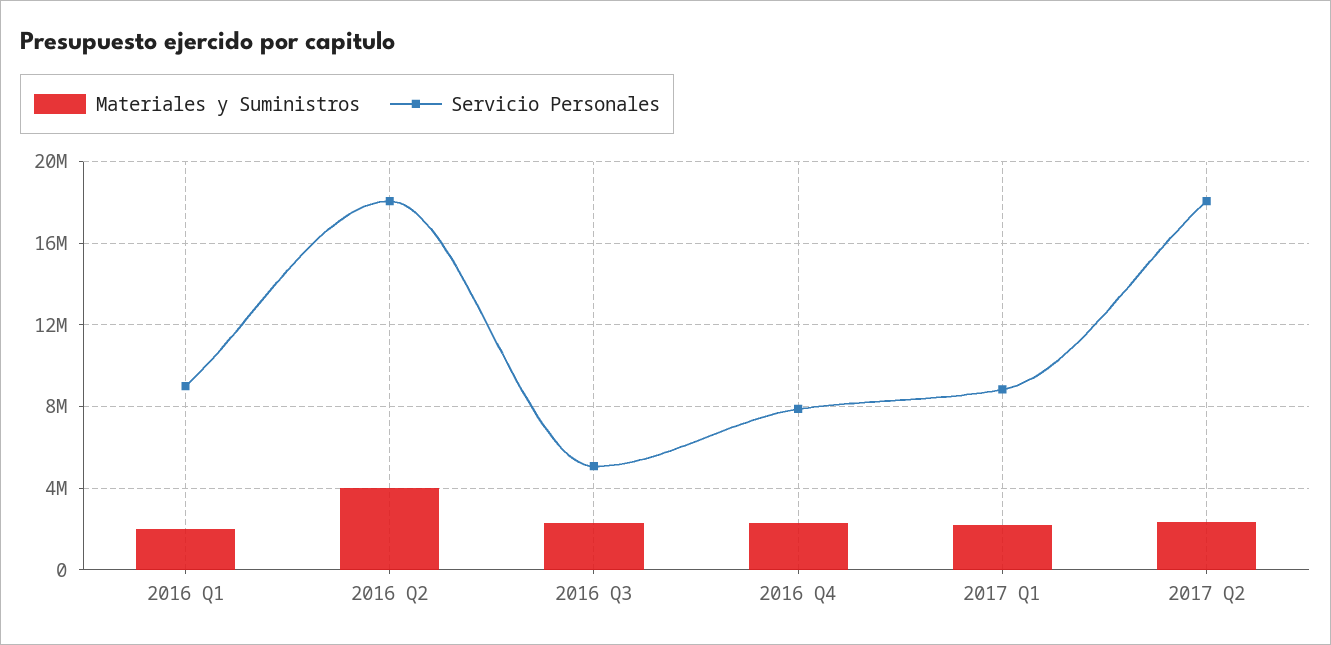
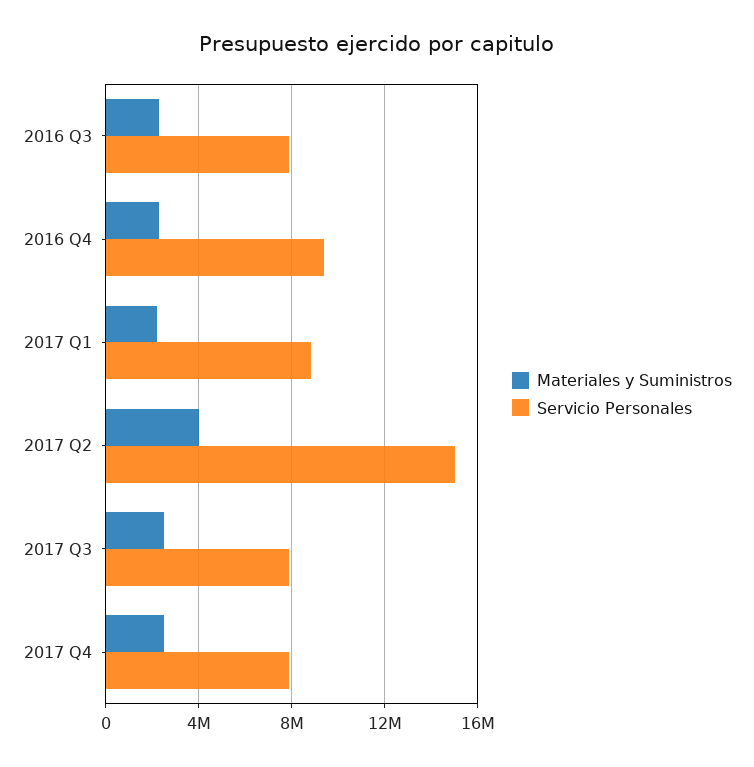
Materiales y Suministros, 2016 Q1: 2000000 -> none
Servicio Personales, 2016 Q1: 9000000 -> none
Materiales y Suministros, 2016 Q2: 4000000 -> none
Servicio Personales, 2016 Q2: 18000000 -> none
Servicio Personales, 2016 Q3: 5000000 -> 8000000
Servicio Personales, 2016 Q4: 8000000 -> 9500000
Materiales y Suministros, 2017 Q2: 2500000 -> 4000000
Servicio Personales, 2017 Q2: 18000000 -> 15000000
Materiales y Suministros, 2017 Q3: none -> 2500000
Servicio Personales, 2017 Q3: none -> 8000000
Materiales y Suministros, 2017 Q4: none -> 2500000
Servicio Personales, 2017 Q4: none -> 8000000

